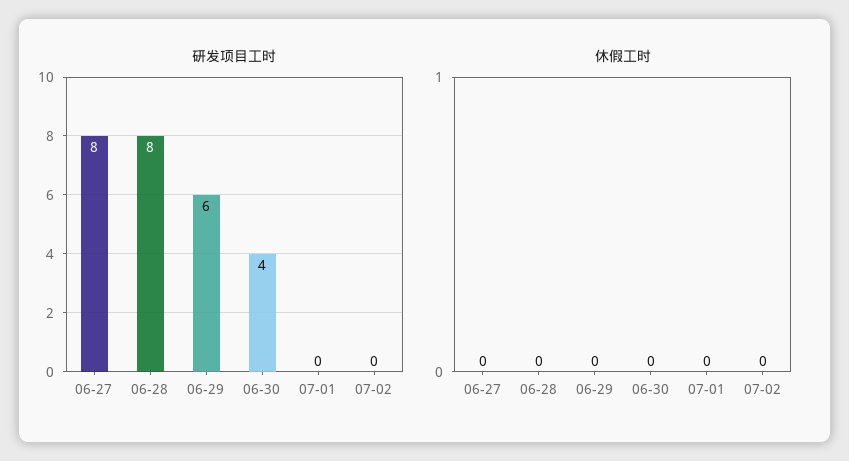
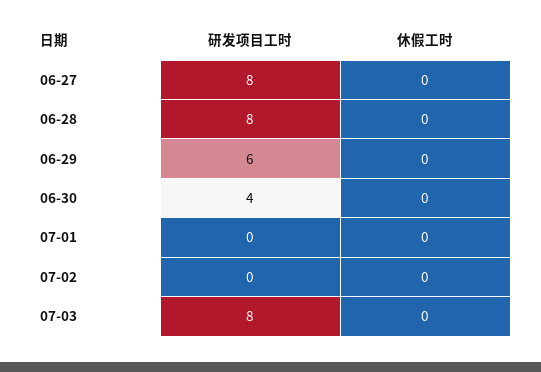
研发项目工时, 07-03: none -> 8
休假工时, 07-03: none -> 0

